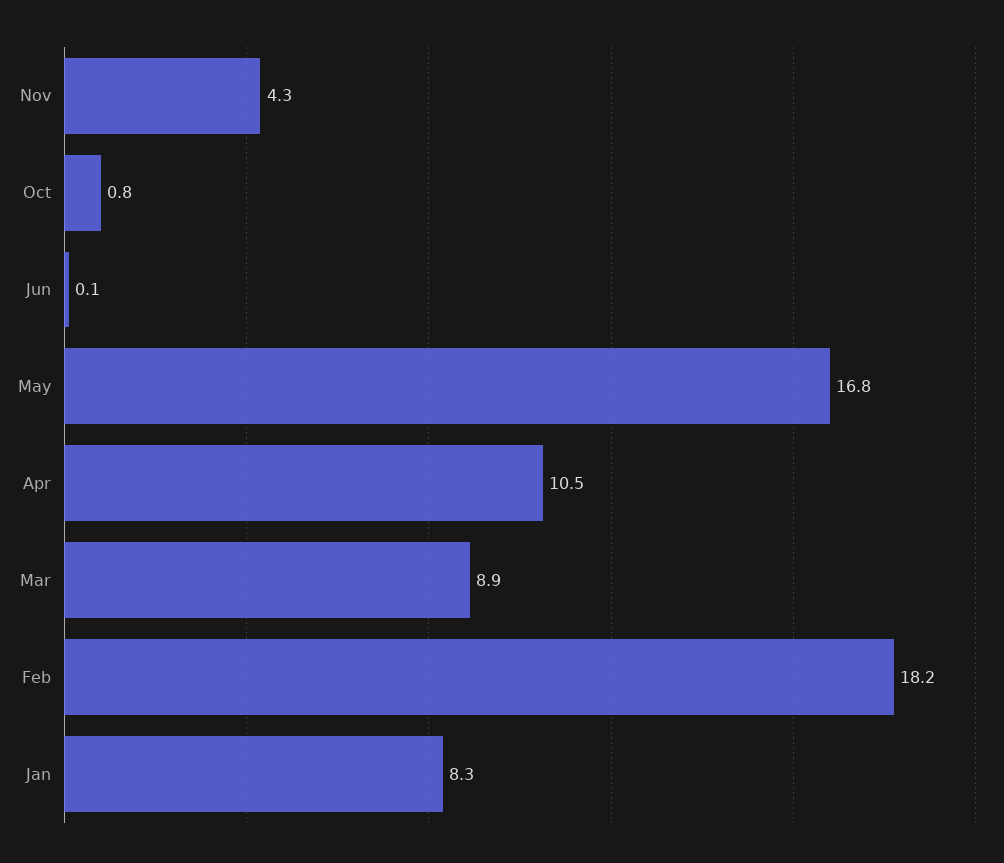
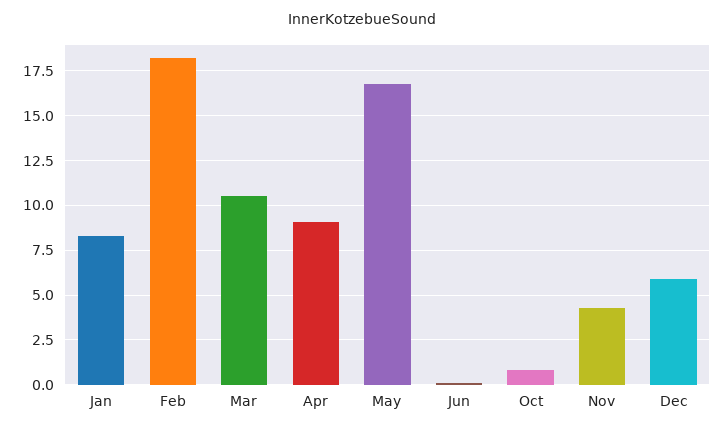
Apr: 10.5 -> 9
Mar: 8.9 -> 10.5
Dec: none -> 6

